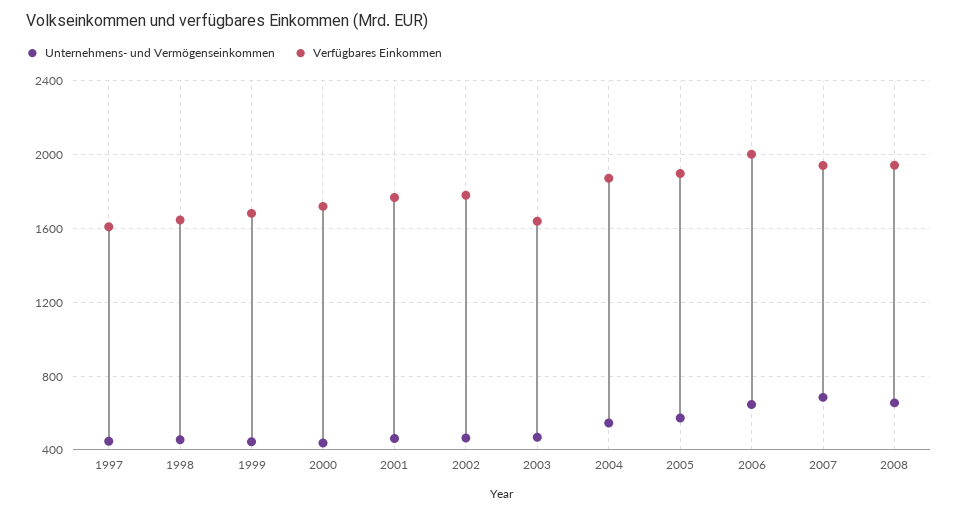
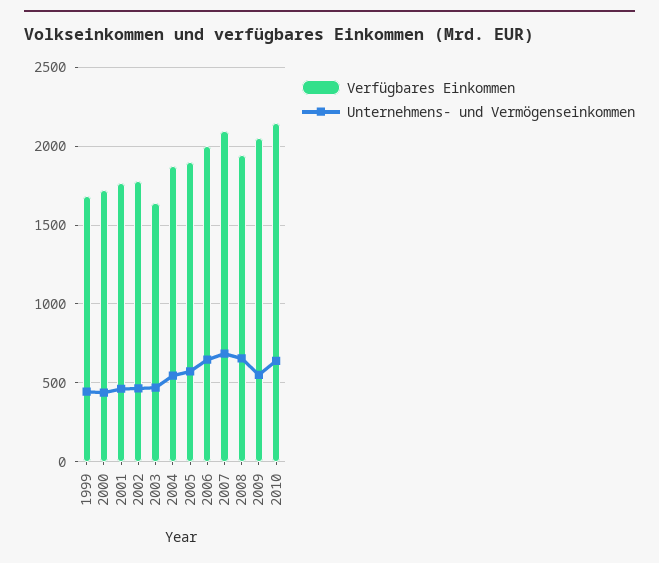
Unternehmens- und Vermögenseinkommen, 1997: 450 -> none
Verfügbares Einkommen, 1997: 1600 -> none
Unternehmens- und Vermögenseinkommen, 1998: 450 -> none
Verfügbares Einkommen, 1998: 1650 -> none
Verfügbares Einkommen, 2007: 1950 -> 2100
Verfügbares Einkommen, 2009: none -> 2050
Unternehmens- und Vermögenseinkommen, 2009: none -> 550
Verfügbares Einkommen, 2010: none -> 2150
Unternehmens- und Vermögenseinkommen, 2010: none -> 650

